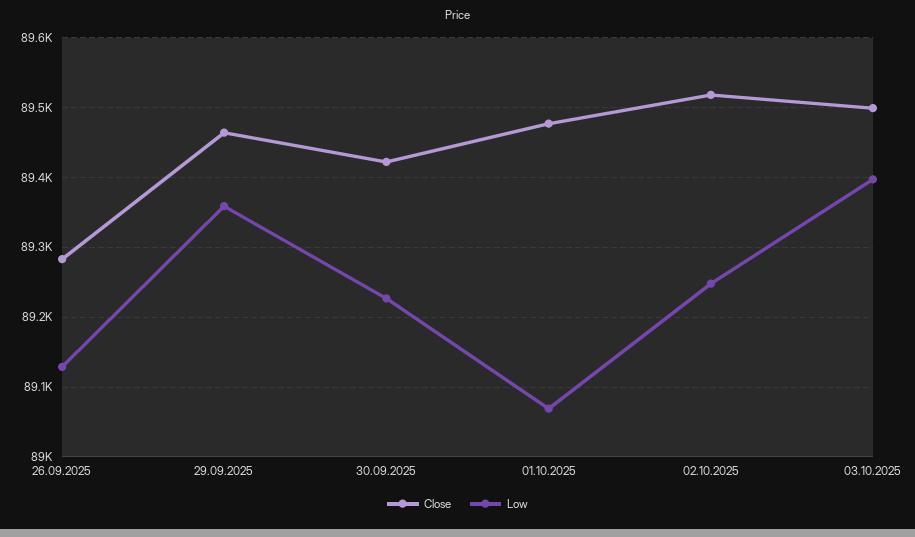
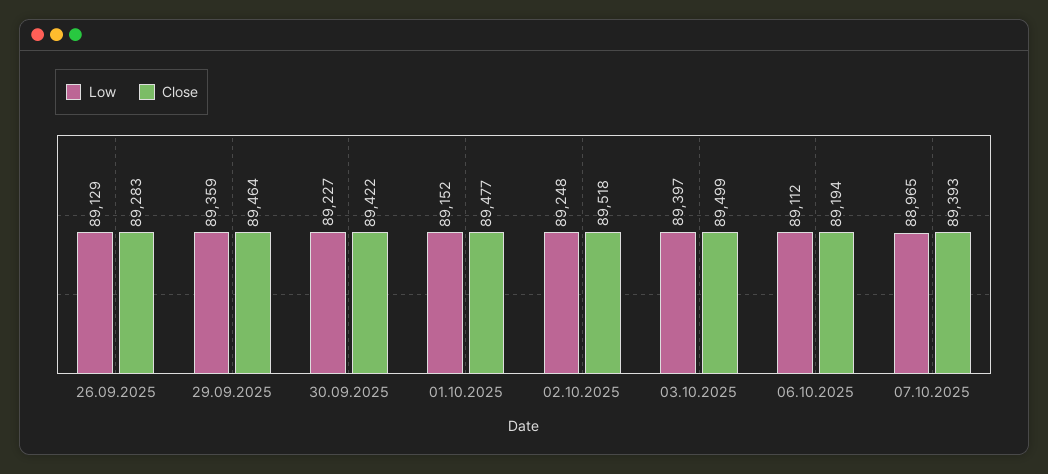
Low, 01.10.2025: 89070 -> 89152
Low, 06.10.2025: none -> 89112
Close, 06.10.2025: none -> 89194
Low, 07.10.2025: none -> 88965
Close, 07.10.2025: none -> 89393

